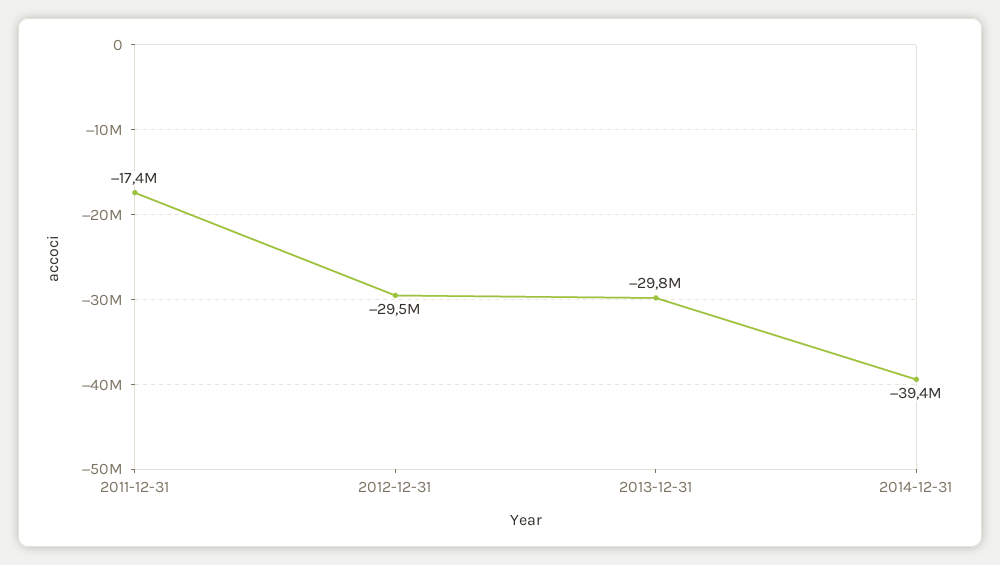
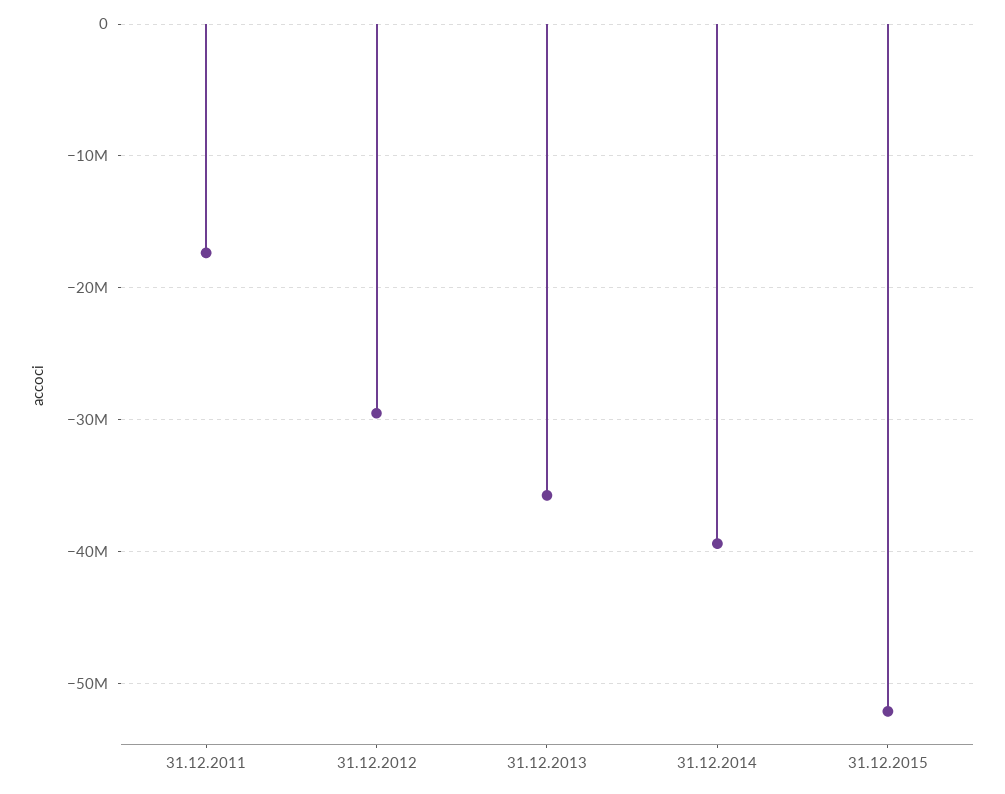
2013-12-31: -29800000 -> -36000000
31.12.2015: none -> -52000000

